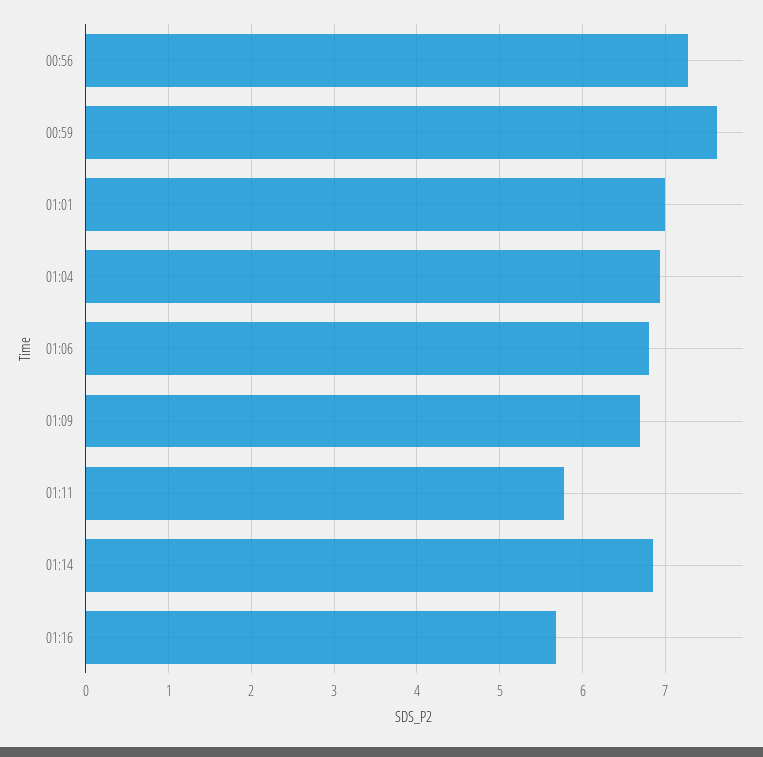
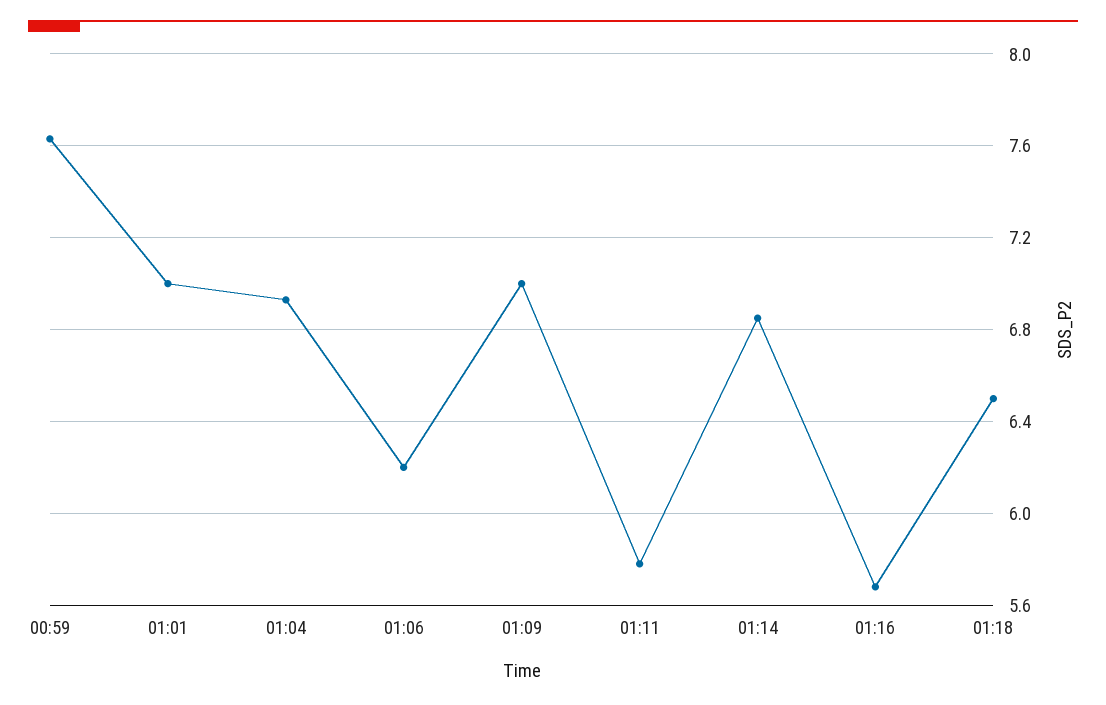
00:56: 7.3 -> none
01:06: 6.8 -> 6.2
01:09: 6.7 -> 7
01:18: none -> 6.5

